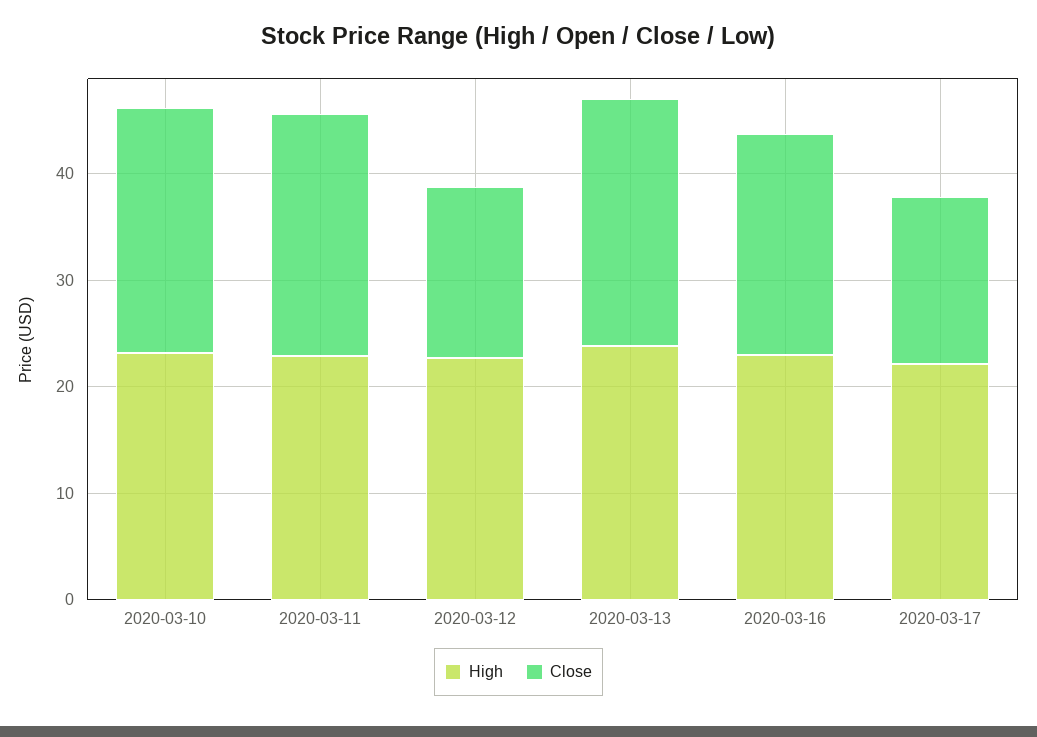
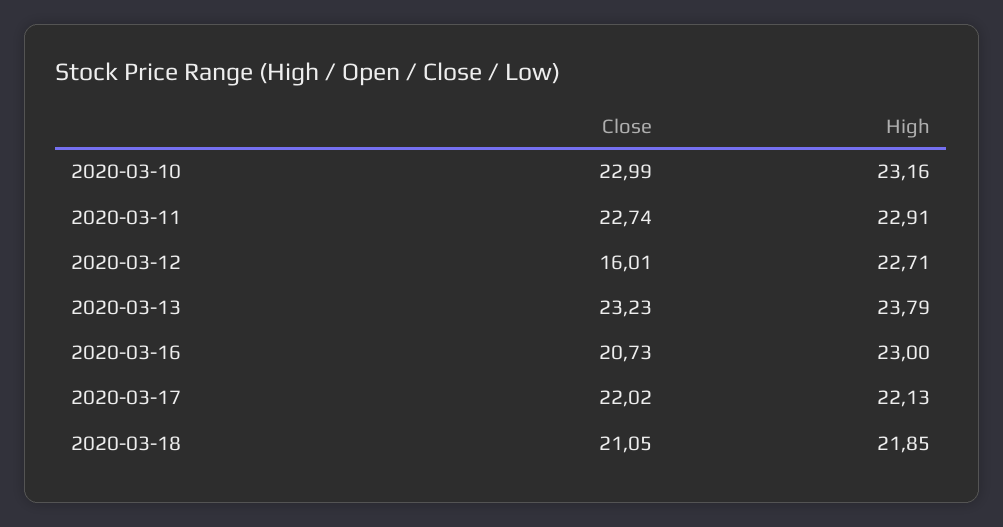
Close, 2020-03-17: 16 -> 22.02
Close, 2020-03-18: none -> 21.05
High, 2020-03-18: none -> 21.85

